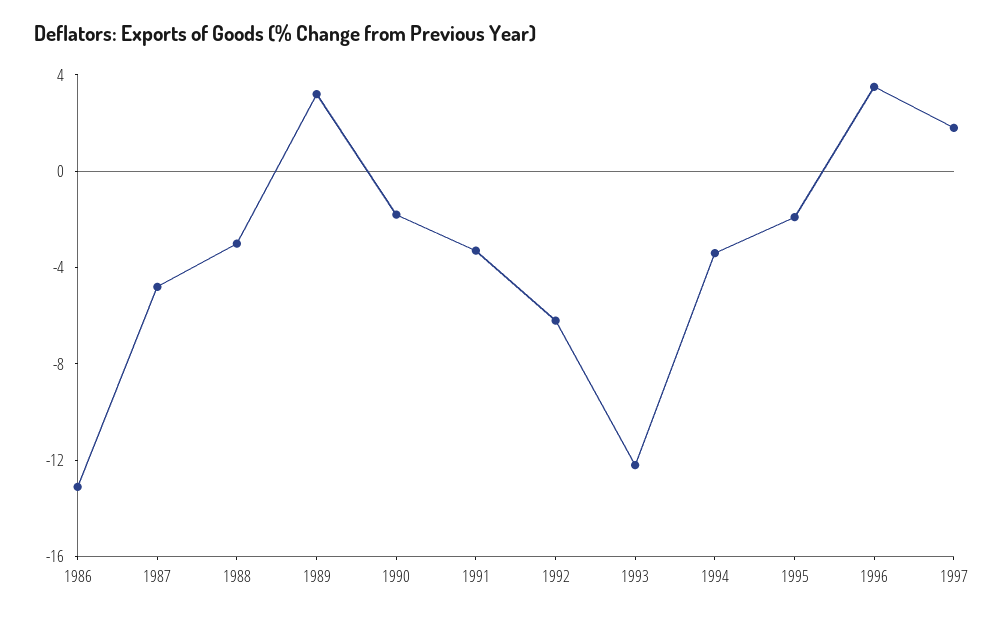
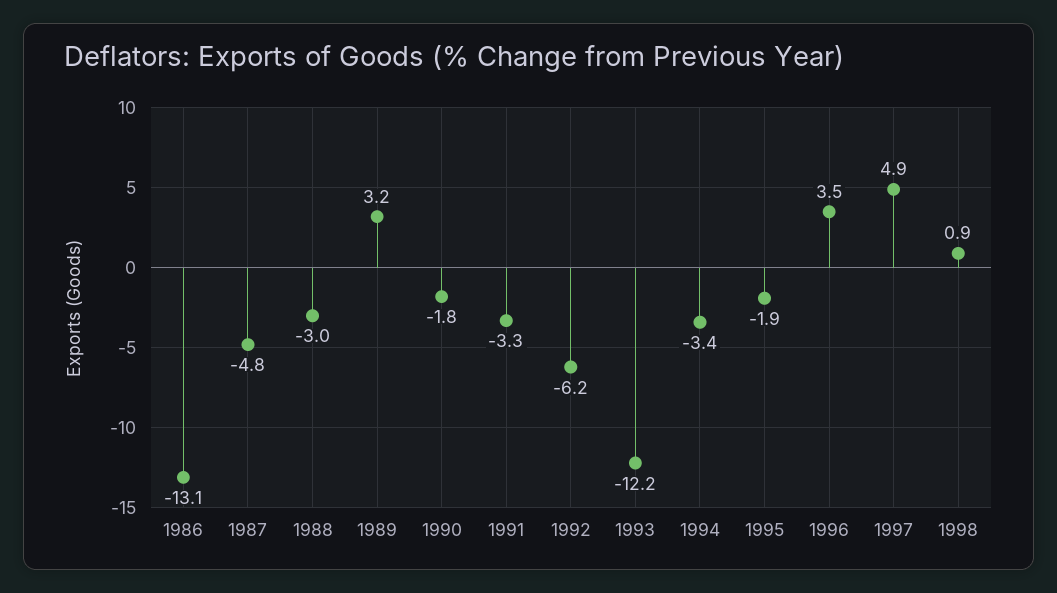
1997: 2 -> 4.9
1998: none -> 0.9

